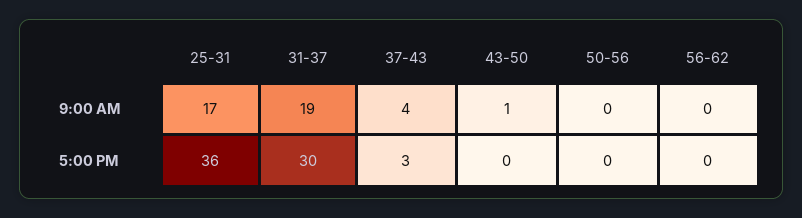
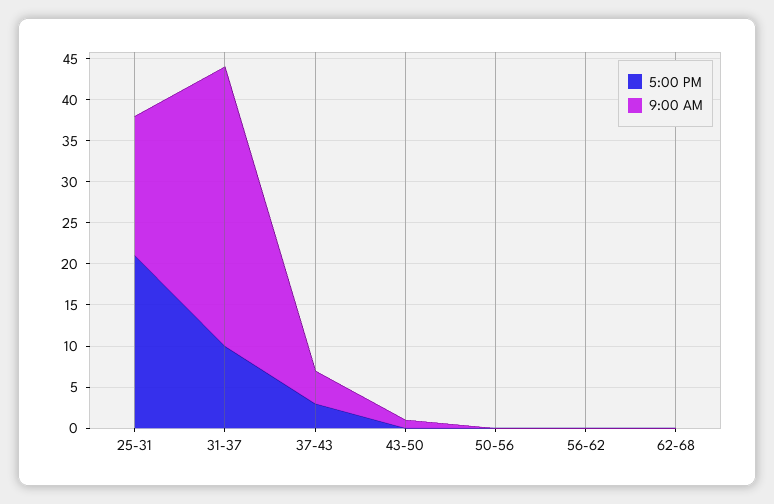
9:00 AM, 31-37: 19 -> 34
5:00 PM, 25-31: 36 -> 21
5:00 PM, 31-37: 30 -> 10
5:00 PM, 62-68: none -> 0
9:00 AM, 62-68: none -> 0

